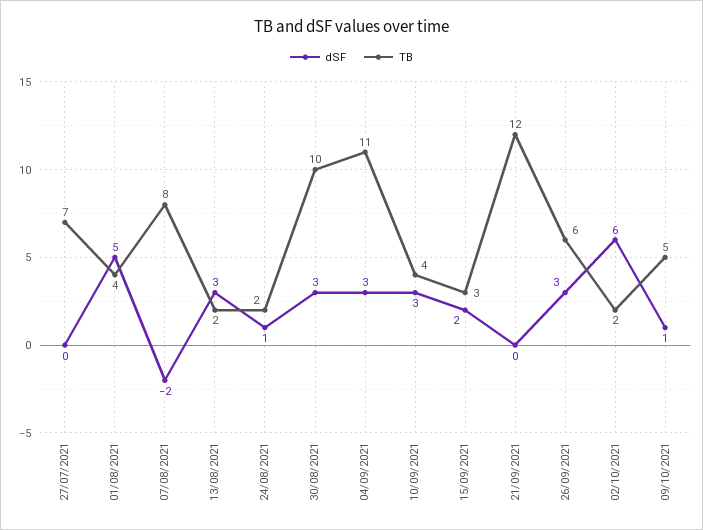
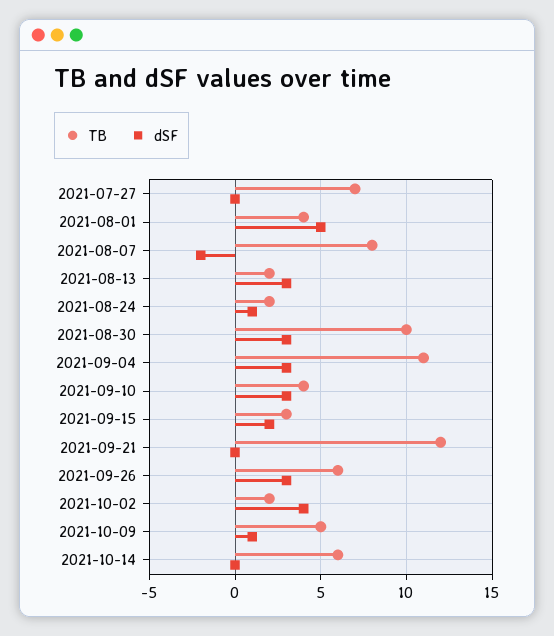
dSF, 02/10/2021: 6 -> 4
TB, 2021-10-14: none -> 6
dSF, 2021-10-14: none -> 0

